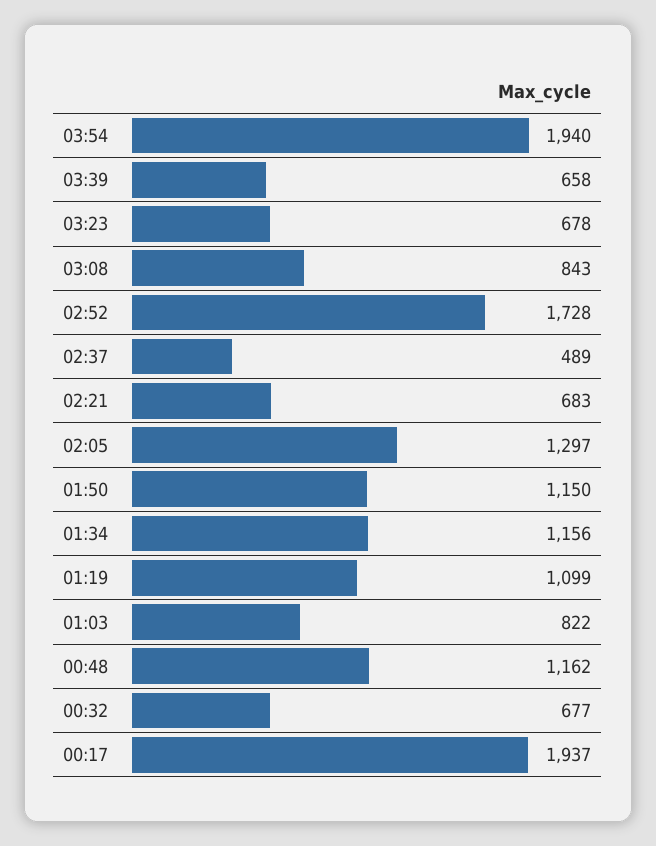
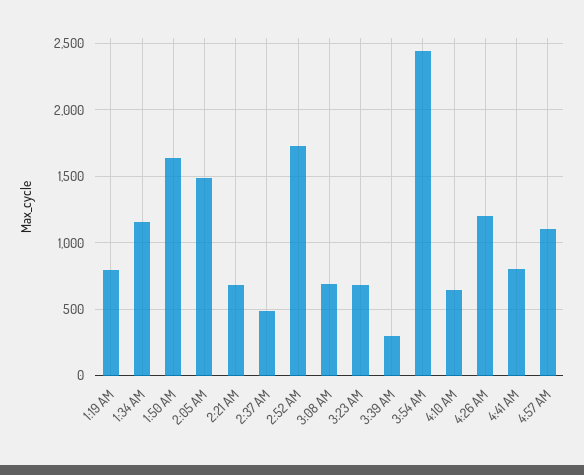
03:54: 1940 -> 2450
03:39: 658 -> 300
03:08: 843 -> 700
02:05: 1297 -> 1500
01:50: 1150 -> 1650
01:19: 1099 -> 800
01:03: 822 -> none
00:48: 1162 -> none
00:32: 677 -> none
00:17: 1937 -> none
4:10 AM: none -> 650
4:26 AM: none -> 1200
4:41 AM: none -> 800
4:57 AM: none -> 1100

